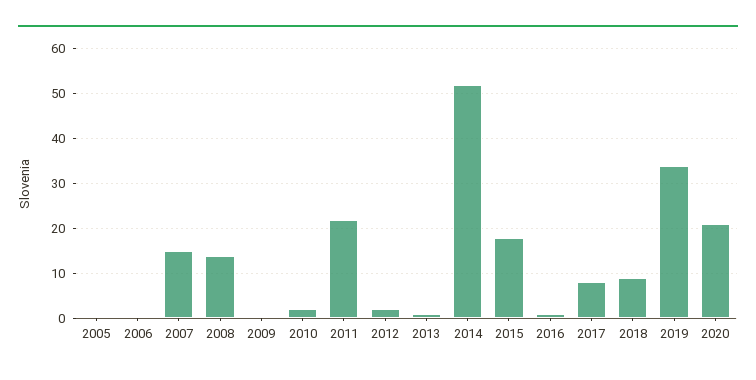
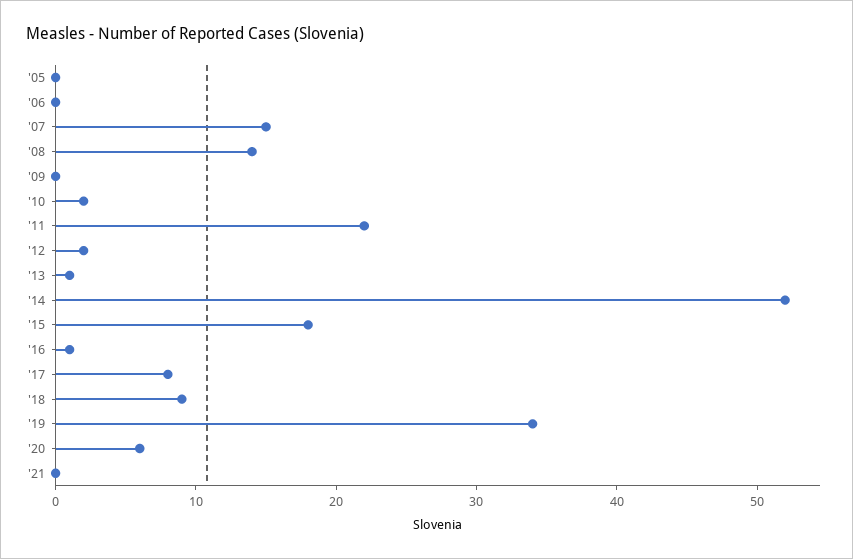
2020: 20 -> 6
'21: none -> 0

